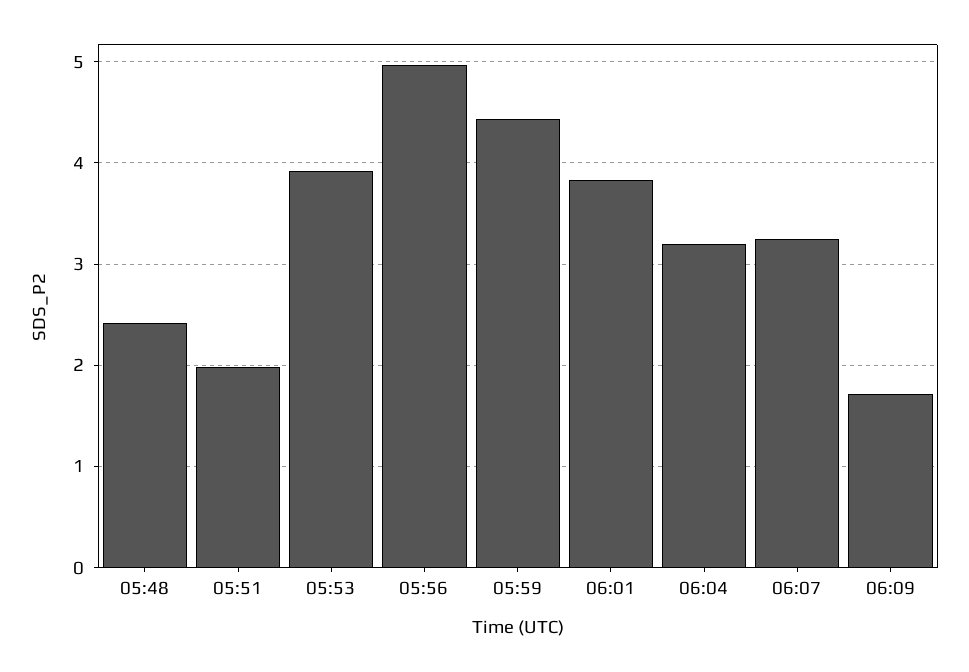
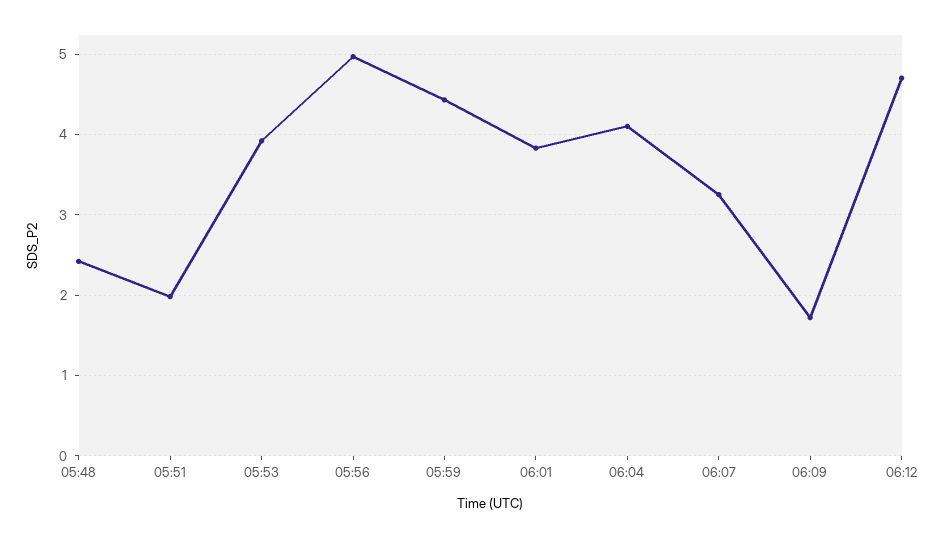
06:04: 3.2 -> 4.1
06:12: none -> 4.7

